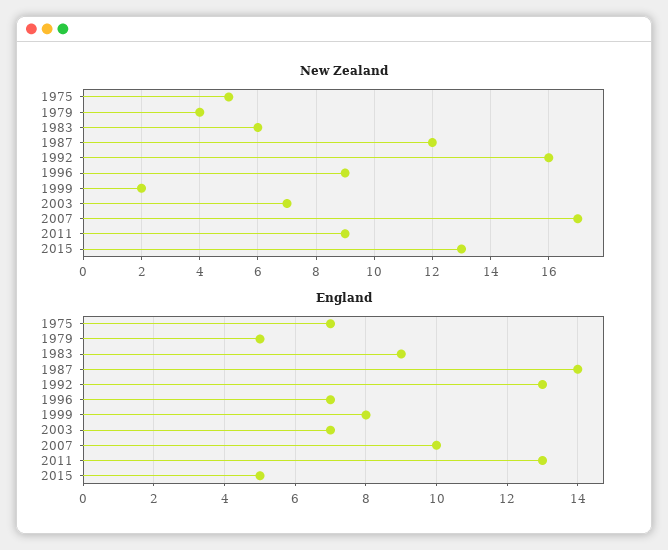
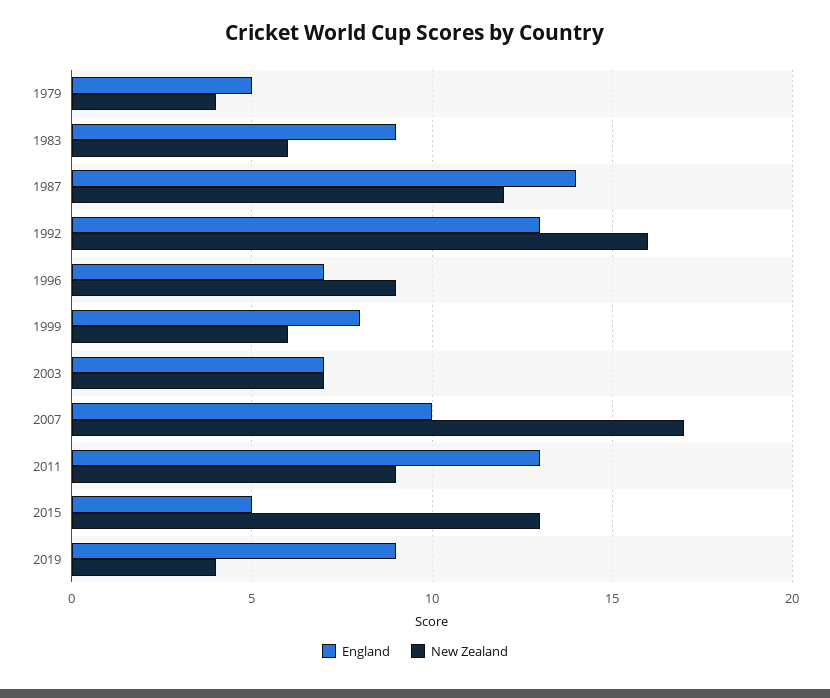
New Zealand, 1975: 5 -> none
New Zealand, 1999: 2 -> 6
England, 1975: 7 -> none
England, 2019: none -> 9
New Zealand, 2019: none -> 4

